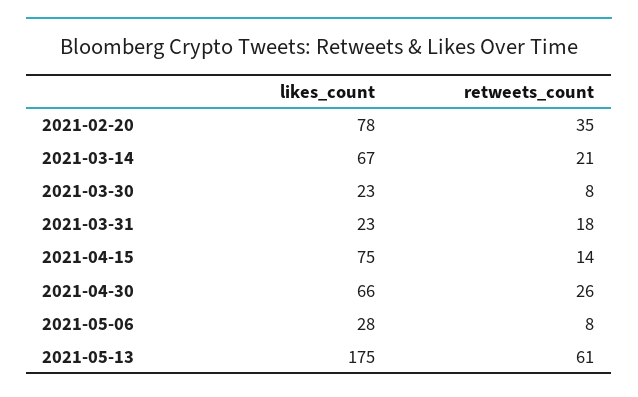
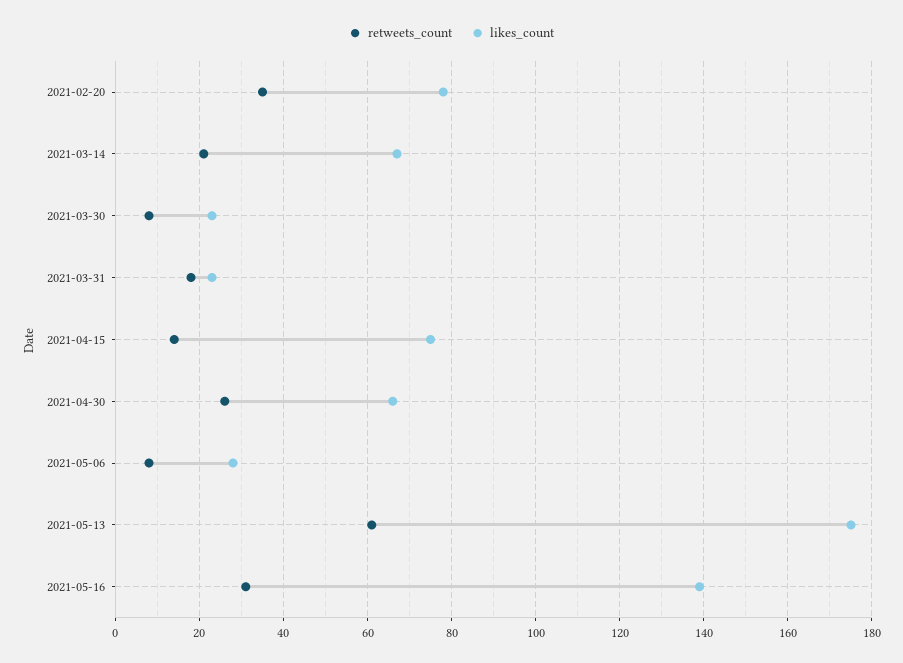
retweets_count, 2021-05-16: none -> 30
likes_count, 2021-05-16: none -> 140

